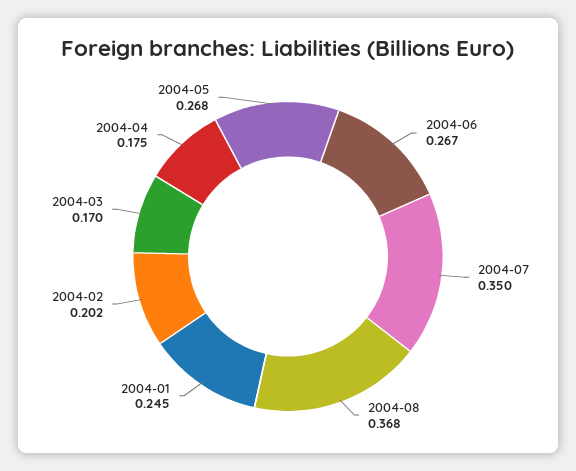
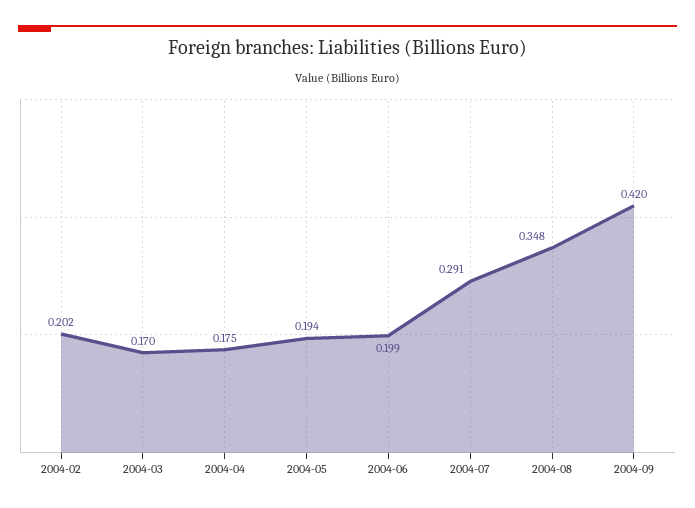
2004-06: 0.267 -> 0.199
2004-07: 0.35 -> 0.291
2004-08: 0.368 -> 0.348
2004-01: 0.245 -> none
2004-05: 0.268 -> 0.194
2004-09: none -> 0.42

